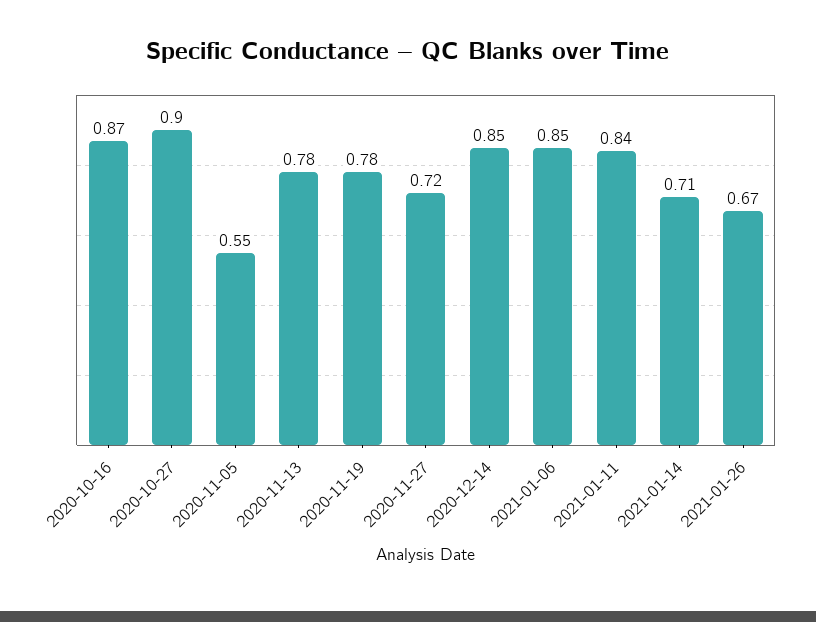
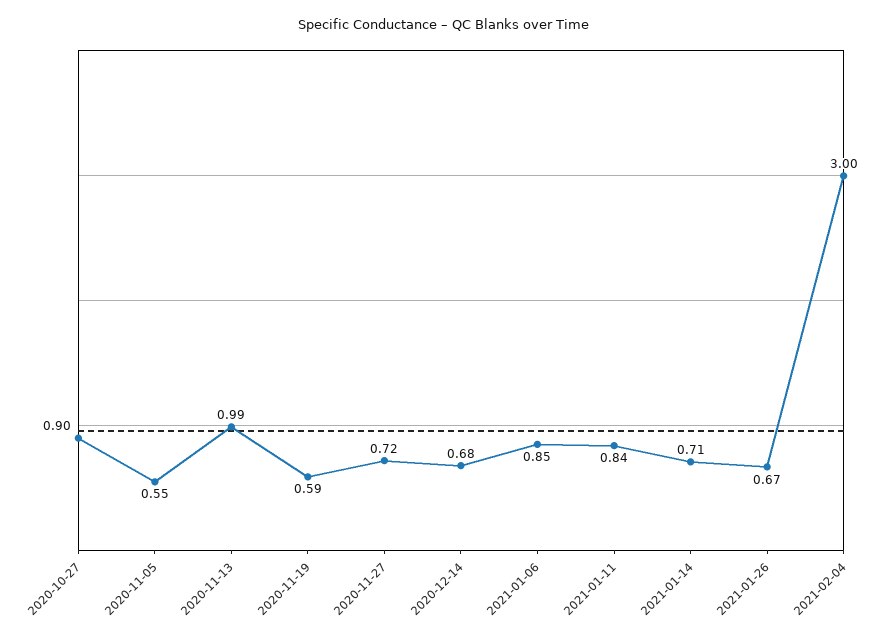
2020-10-16: 0.87 -> none
2020-11-13: 0.78 -> 0.99
2020-11-19: 0.78 -> 0.59
2020-12-14: 0.85 -> 0.68
2021-02-04: none -> 3

